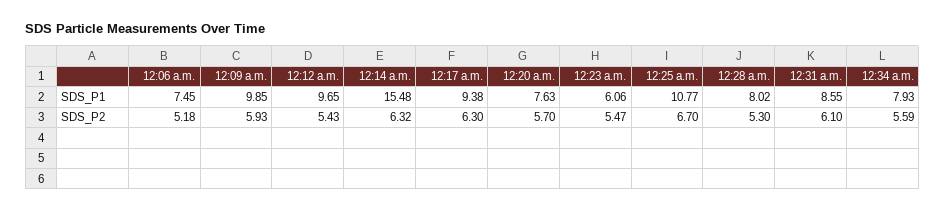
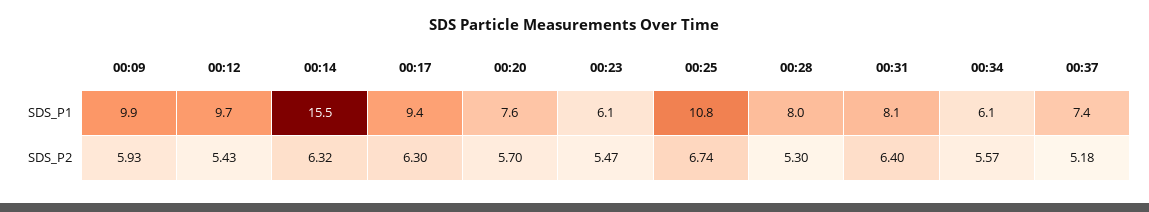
12:06 a.m., SDS_P1: 7.45 -> none
12:31 a.m., SDS_P1: 8.55 -> 8.1
12:34 a.m., SDS_P1: 7.93 -> 6.1
12:06 a.m., SDS_P2: 5.18 -> none
12:25 a.m., SDS_P2: 6.7 -> 6.74
12:31 a.m., SDS_P2: 6.1 -> 6.4
12:34 a.m., SDS_P2: 5.59 -> 5.57
00:37, SDS_P1: none -> 7.4
00:37, SDS_P2: none -> 5.18

